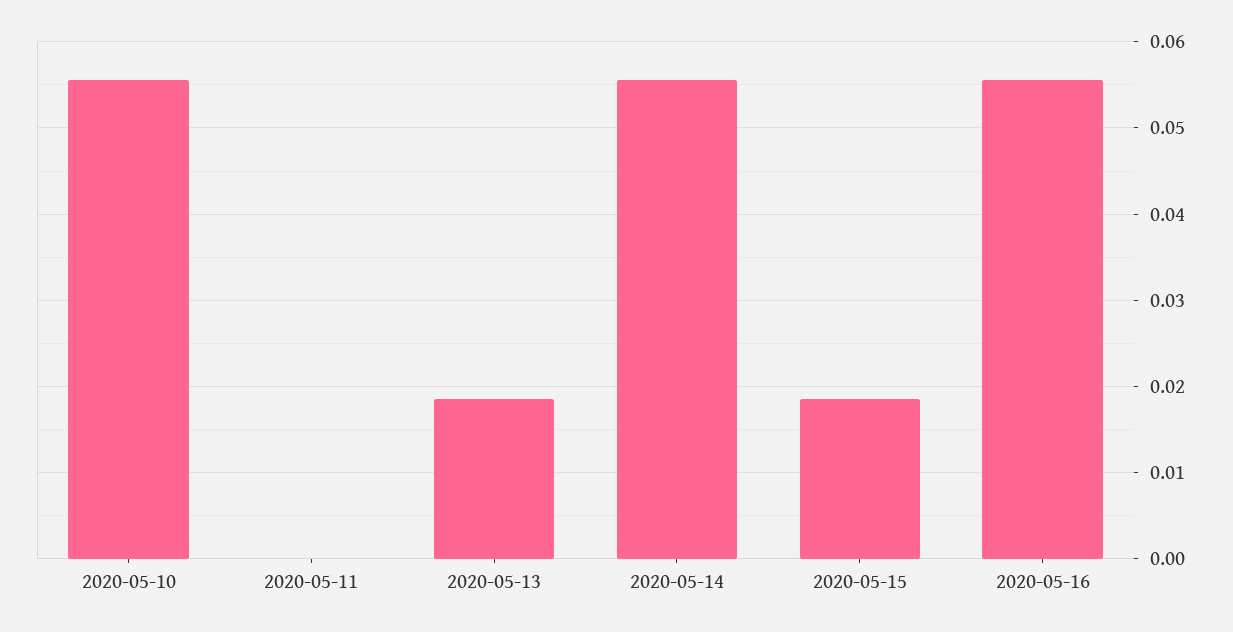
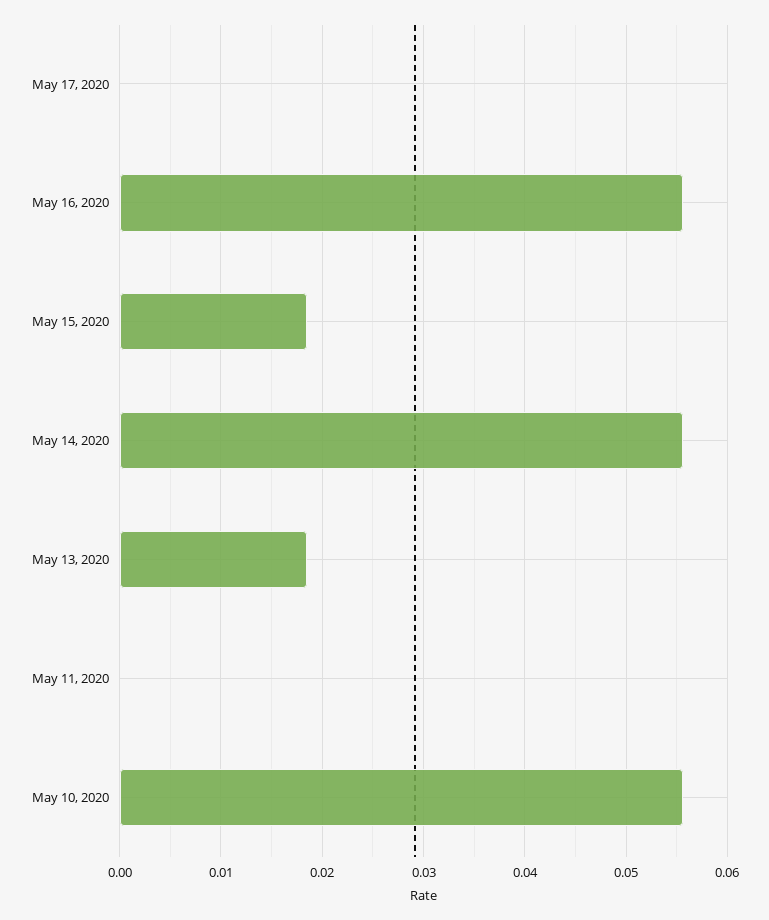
May 17, 2020: none -> 0

